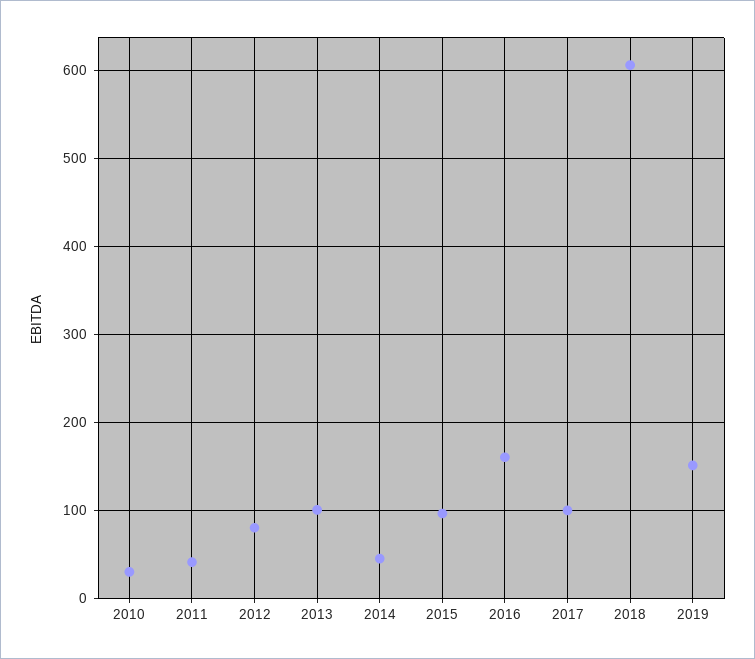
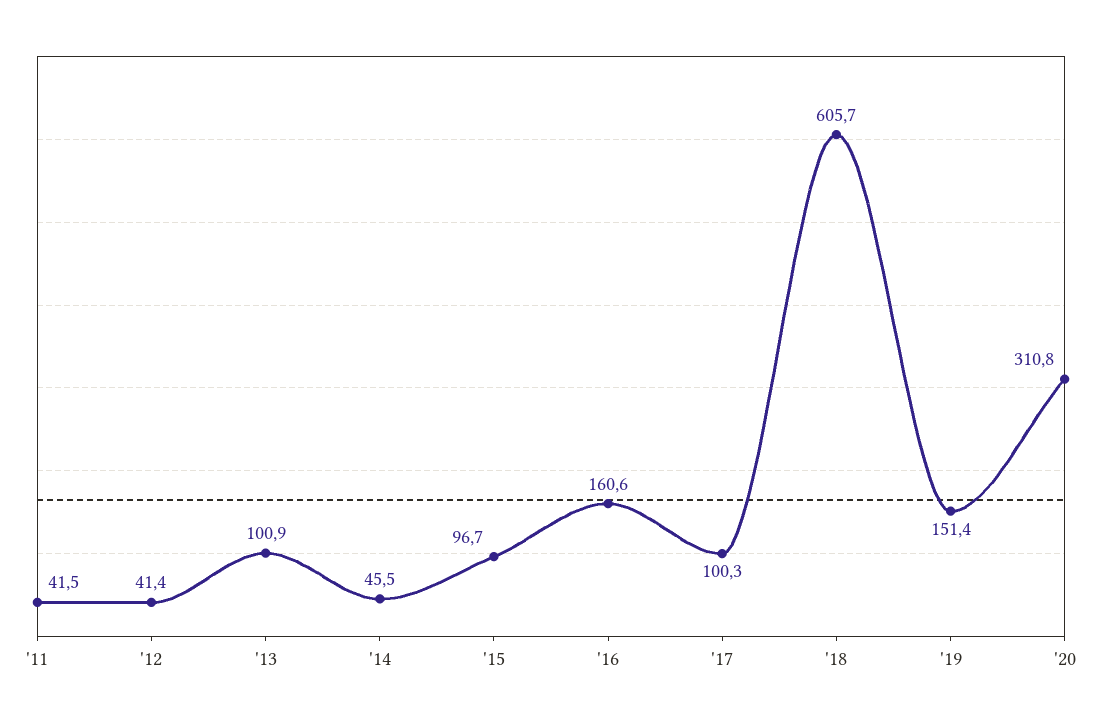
2010: 30 -> none
2012: 80 -> 41.4
'20: none -> 310.8

